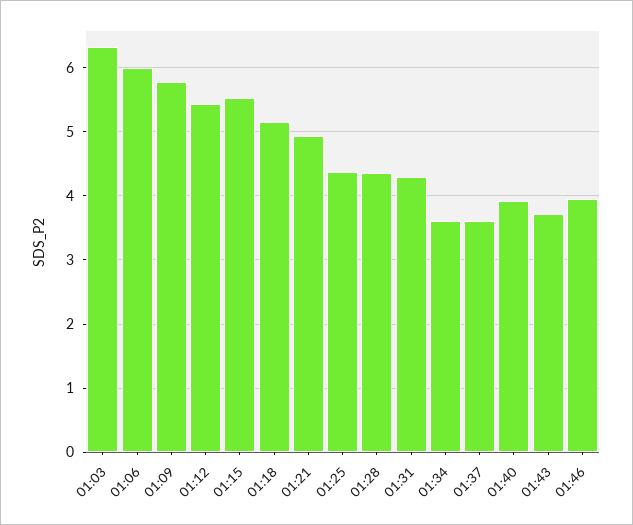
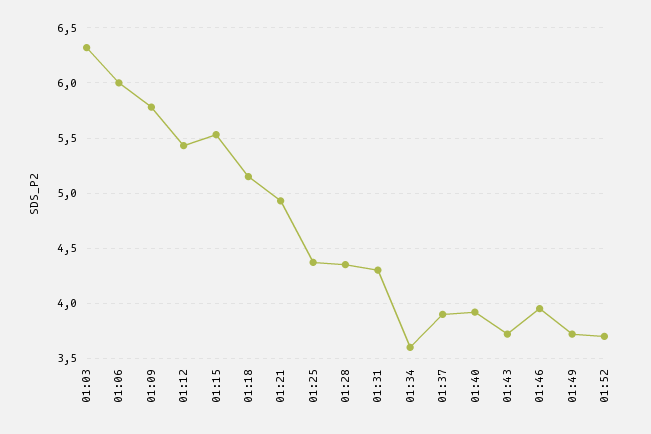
01:37: 3.6 -> 3.9
01:49: none -> 3.7
01:52: none -> 3.7

